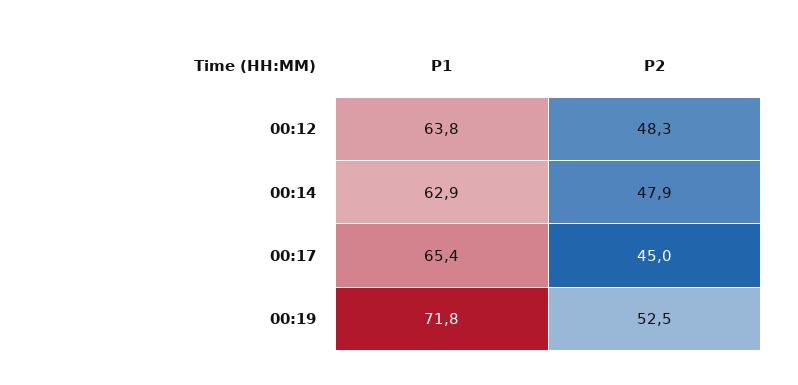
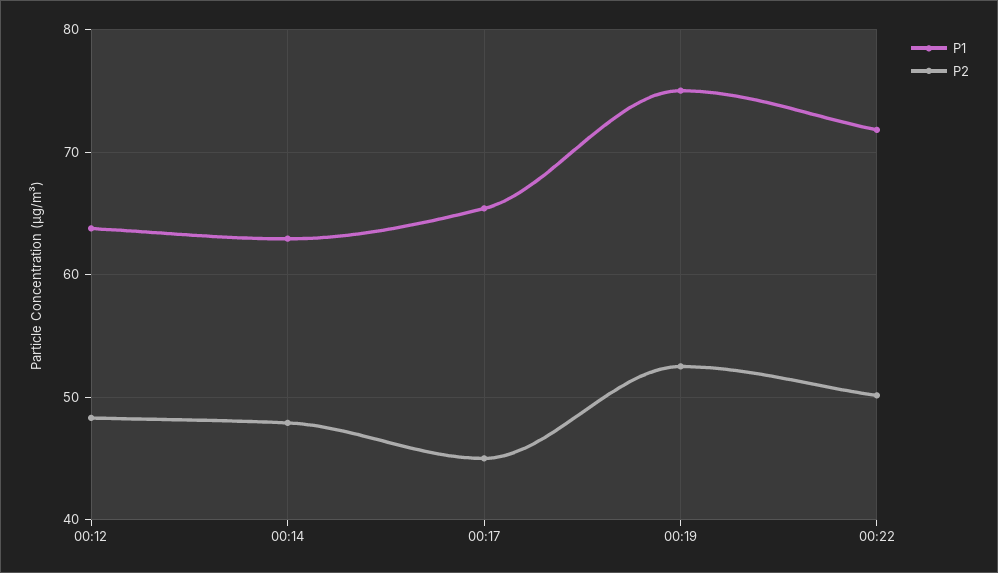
P1, 00:19: 71.8 -> 75
P1, 00:22: none -> 72
P2, 00:22: none -> 50

